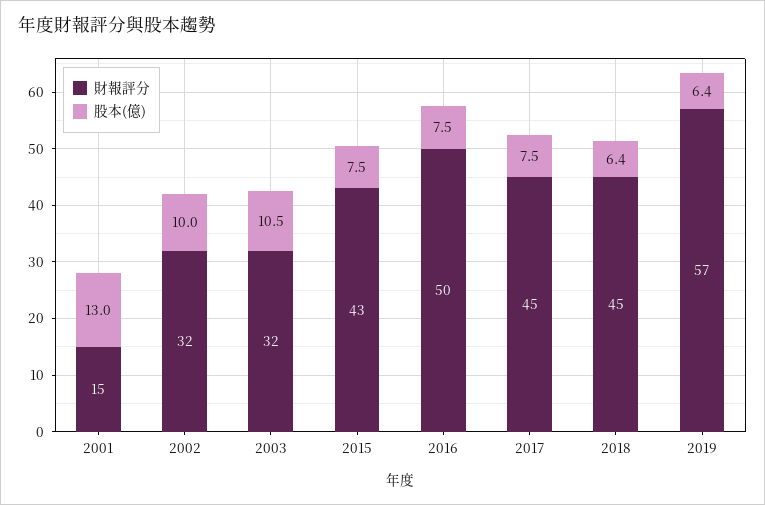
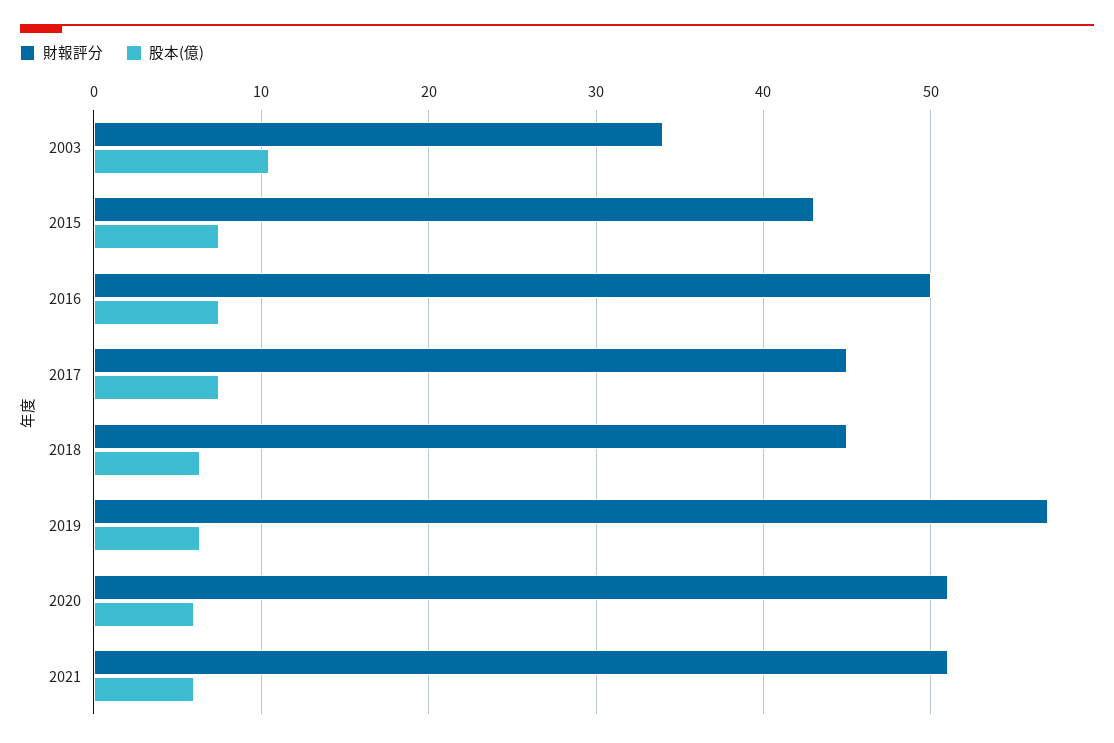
財報評分, 2001: 15 -> none
股本(億), 2001: 13 -> none
財報評分, 2002: 32 -> none
股本(億), 2002: 10 -> none
財報評分, 2003: 32 -> 34
財報評分, 2020: none -> 51
股本(億), 2020: none -> 6
財報評分, 2021: none -> 51
股本(億), 2021: none -> 6

